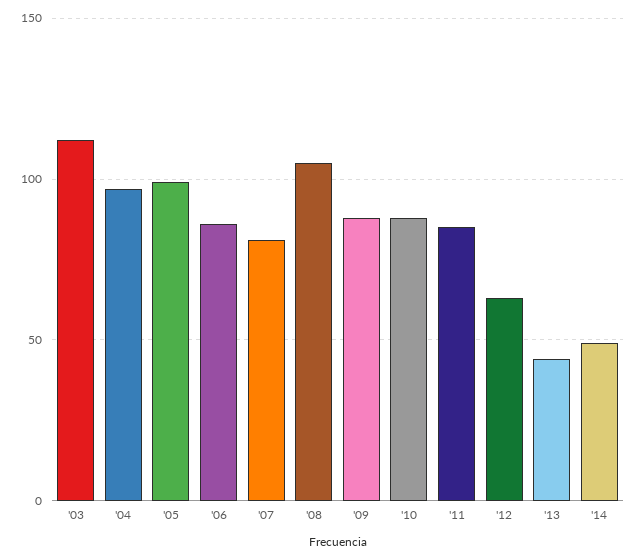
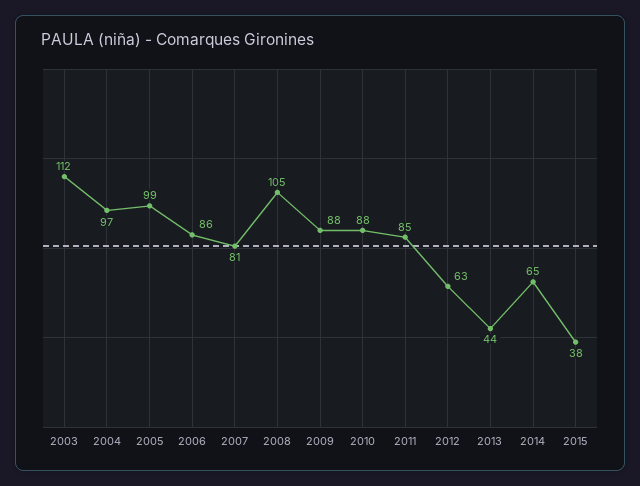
'14: 50 -> 65
2015: none -> 38

